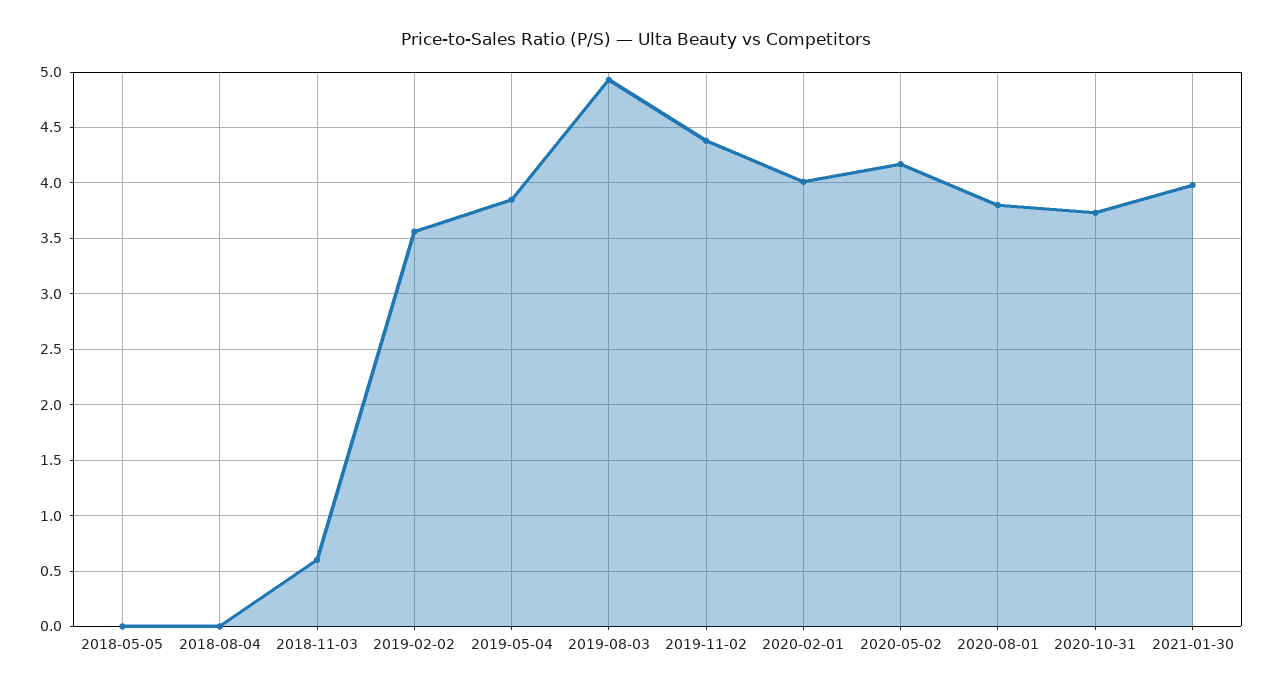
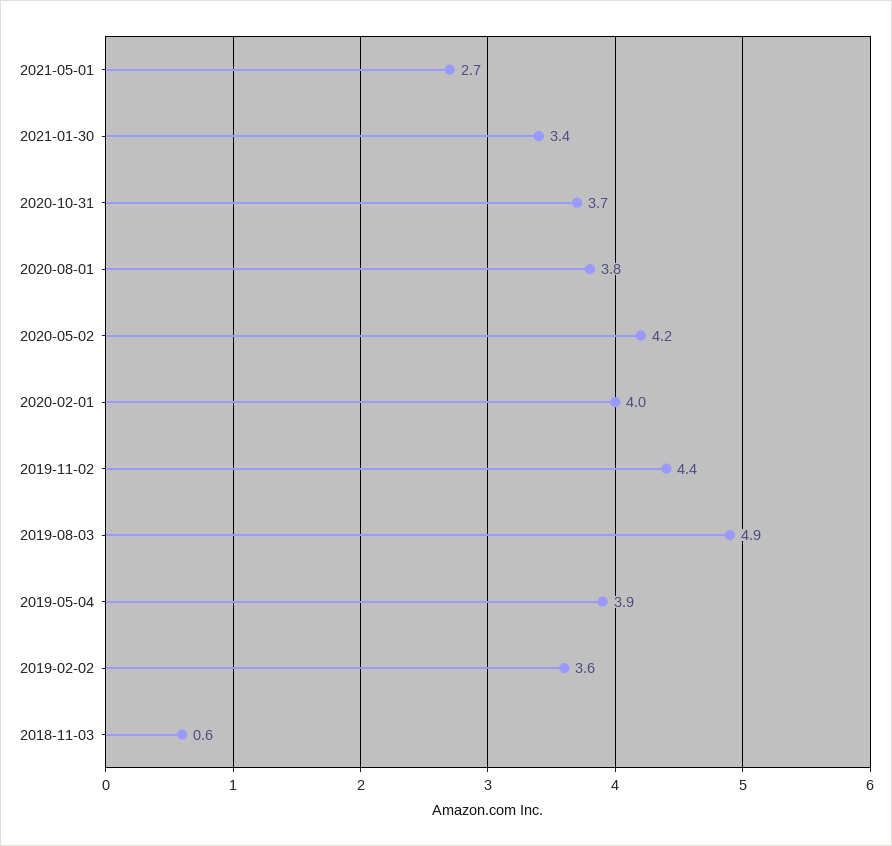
2018-05-05: 0 -> none
2018-08-04: 0 -> none
2021-01-30: 4 -> 3.4
2021-05-01: none -> 2.7

